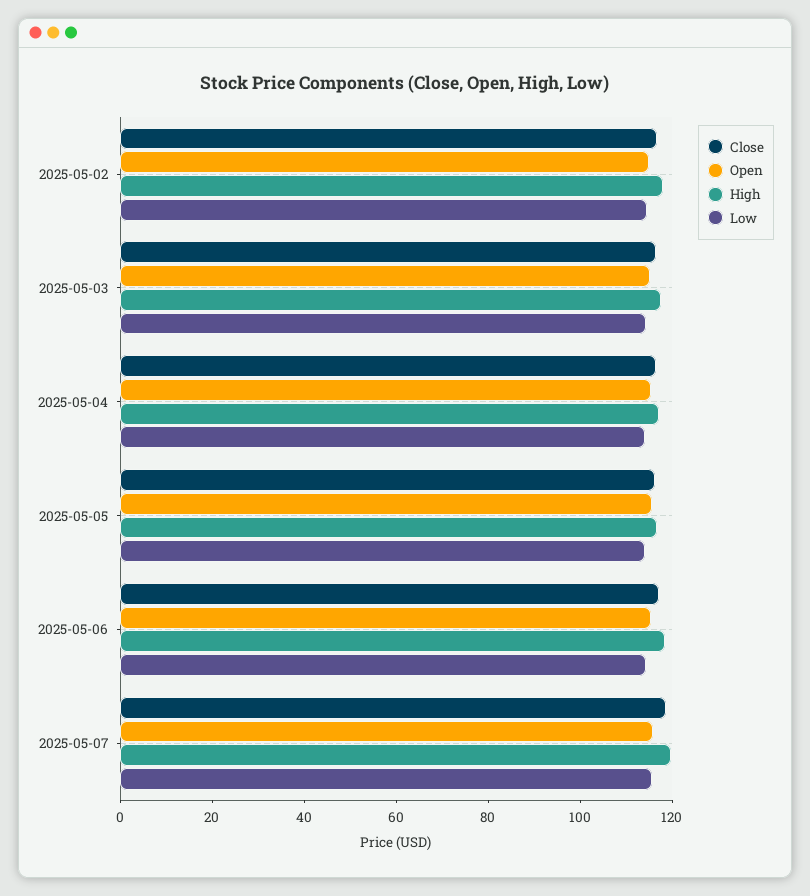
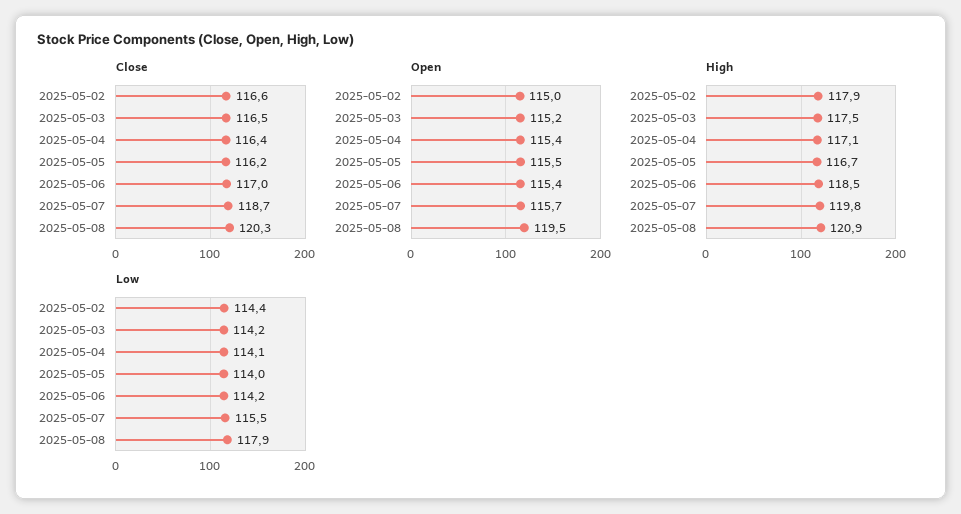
Close, 2025-05-08: none -> 120.3
Open, 2025-05-08: none -> 119.5
High, 2025-05-08: none -> 120.9
Low, 2025-05-08: none -> 117.9

